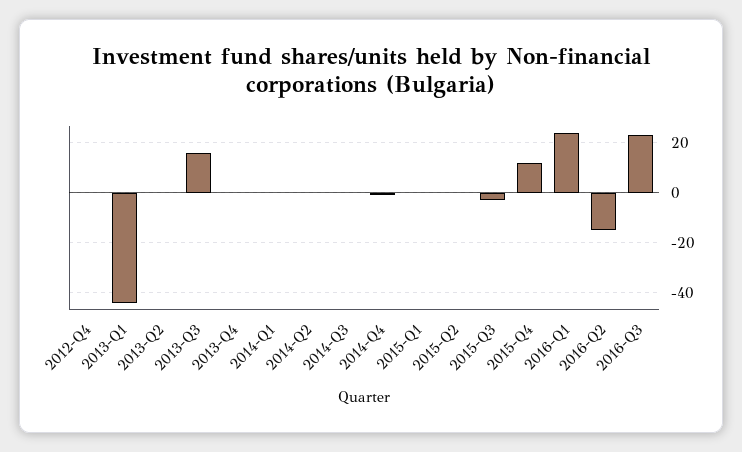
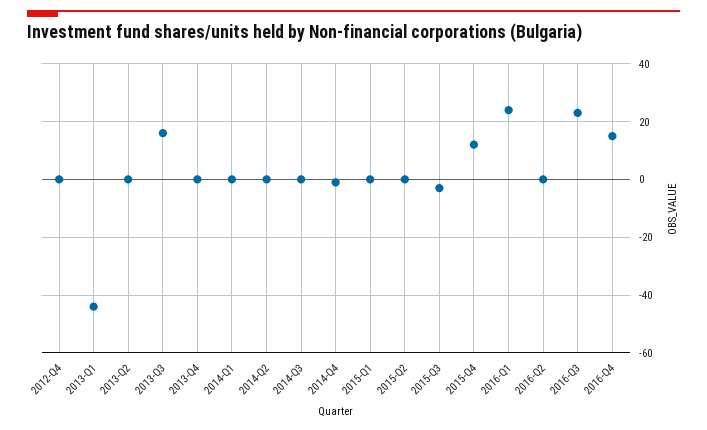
2016-Q2: -15 -> 0
2016-Q4: none -> 15

